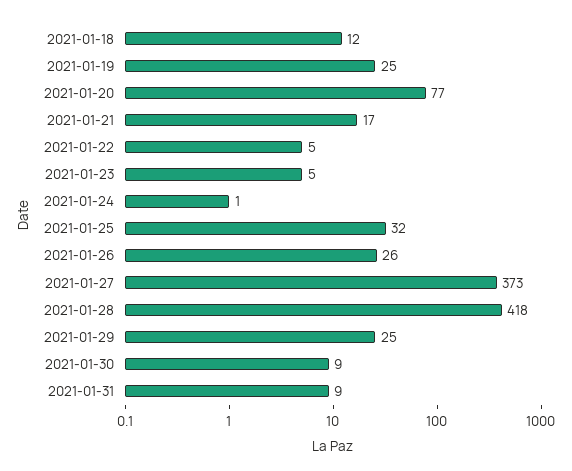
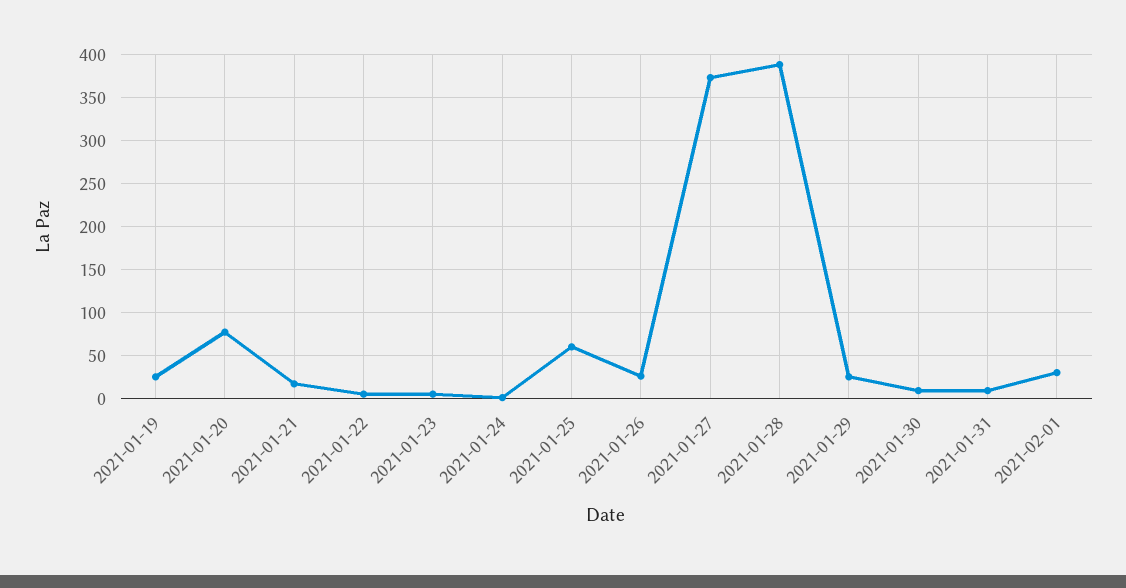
2021-01-18: 12 -> none
2021-01-25: 32 -> 60
2021-01-28: 418 -> 390
2021-02-01: none -> 30

